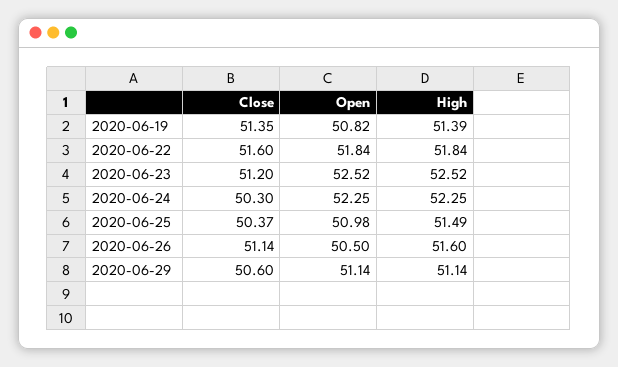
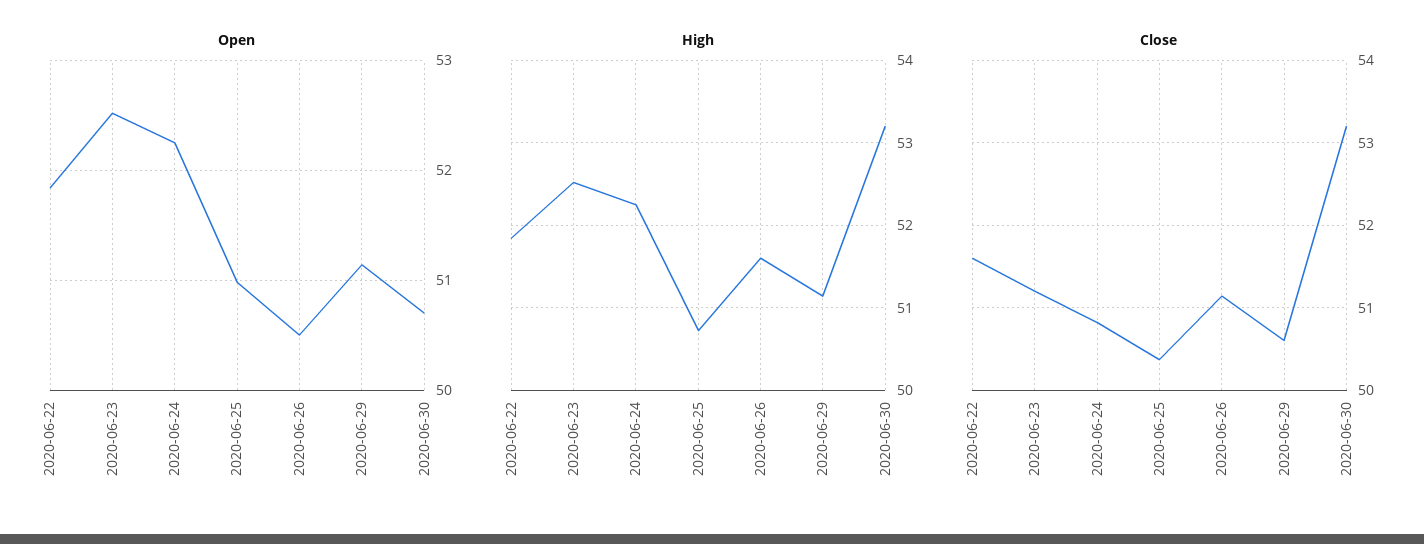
Close, 2020-06-19: 51.35 -> none
Open, 2020-06-19: 50.82 -> none
High, 2020-06-19: 51.39 -> none
Close, 2020-06-24: 50.3 -> 50.8
High, 2020-06-25: 51.49 -> 50.7
Open, 2020-06-30: none -> 50.7
High, 2020-06-30: none -> 53.2
Close, 2020-06-30: none -> 53.2

